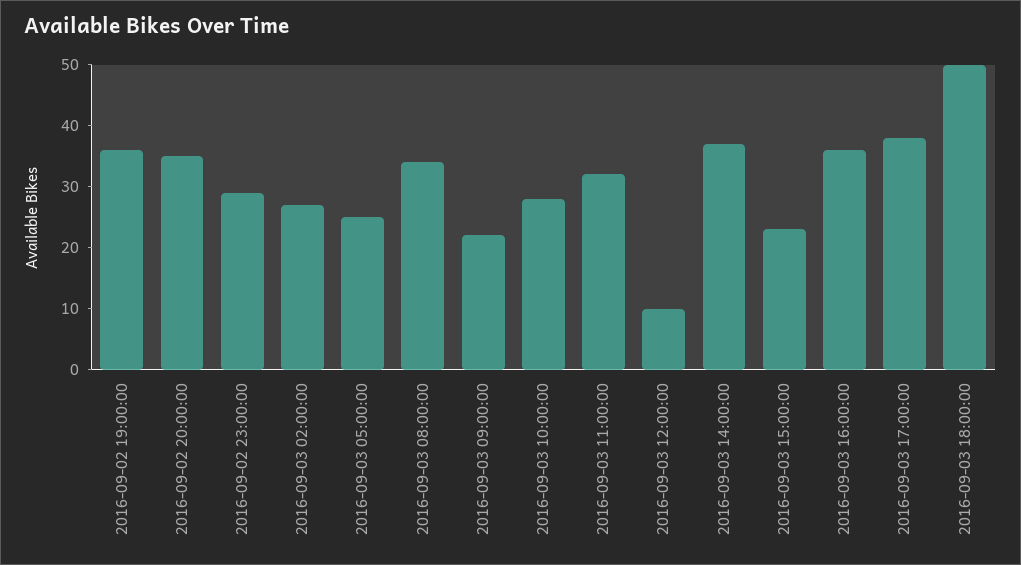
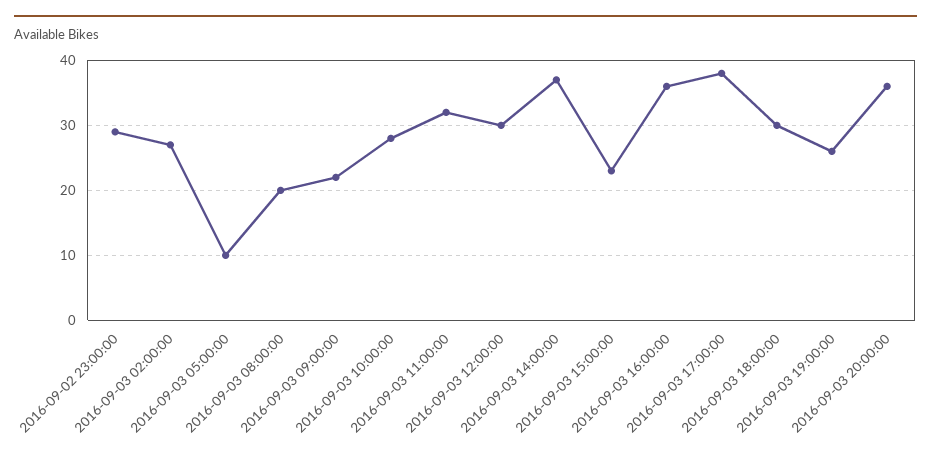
2016-09-02 19:00:00: 35 -> none
2016-09-02 20:00:00: 35 -> none
2016-09-03 05:00:00: 25 -> 10
2016-09-03 08:00:00: 35 -> 20
2016-09-03 12:00:00: 10 -> 30
2016-09-03 18:00:00: 50 -> 30
2016-09-03 19:00:00: none -> 26
2016-09-03 20:00:00: none -> 36

